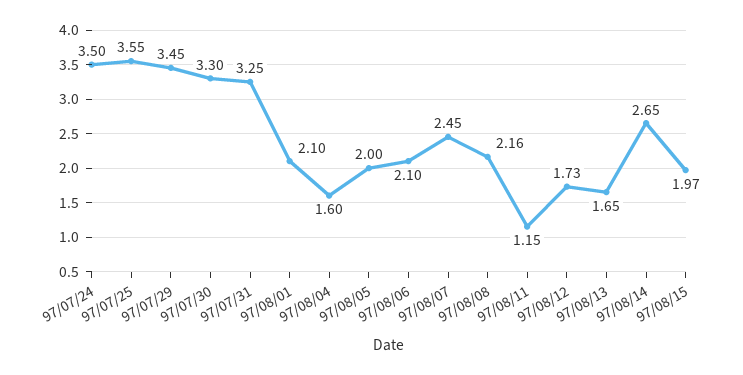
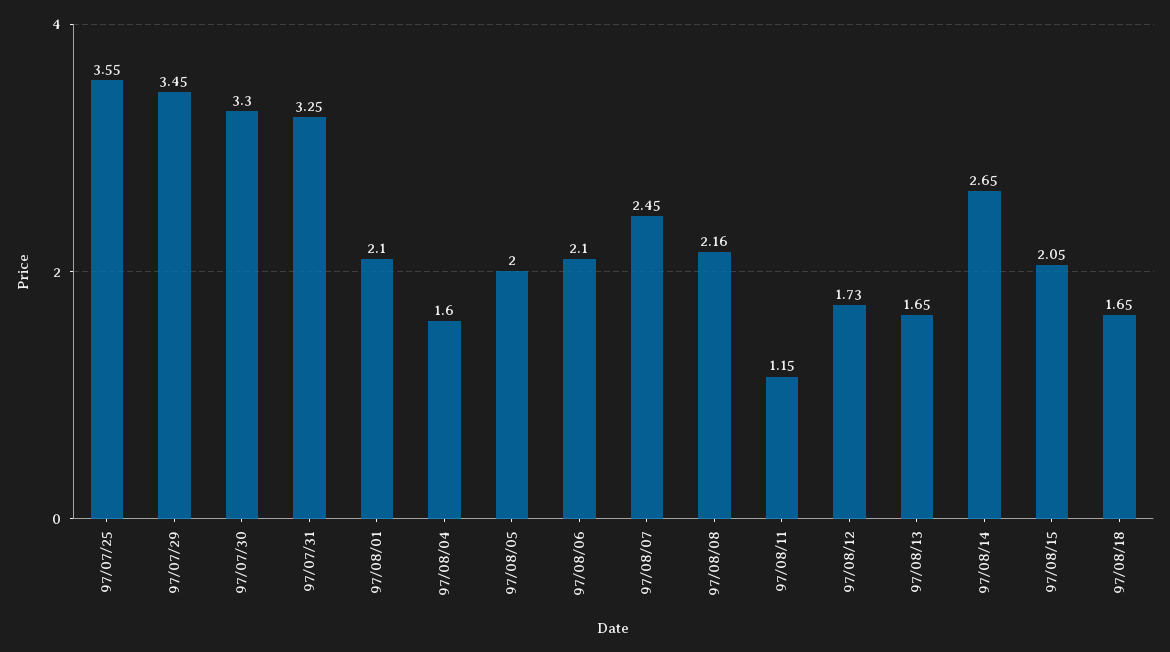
97/07/24: 3.5 -> none
97/08/15: 1.97 -> 2.05
97/08/18: none -> 1.65

